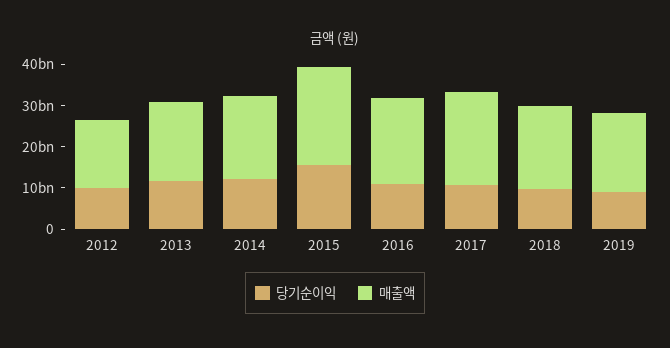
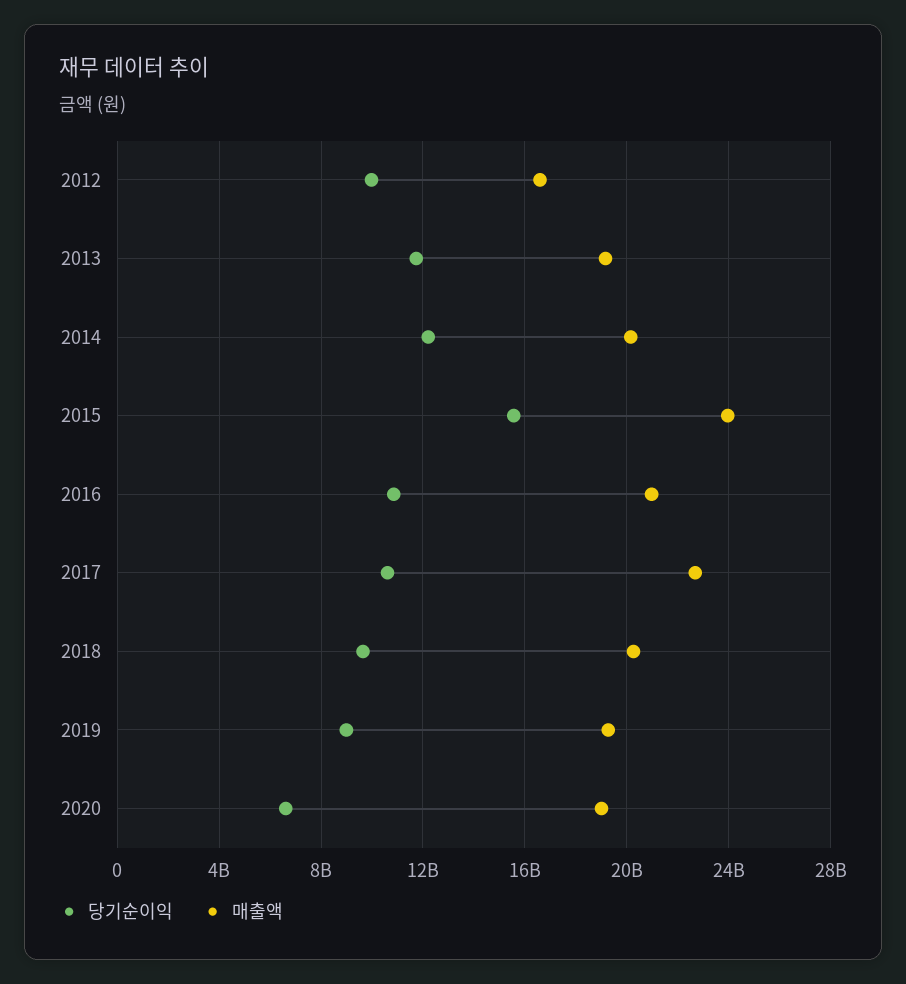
당기순이익, 2020: none -> 6500000000
매출액, 2020: none -> 19000000000

